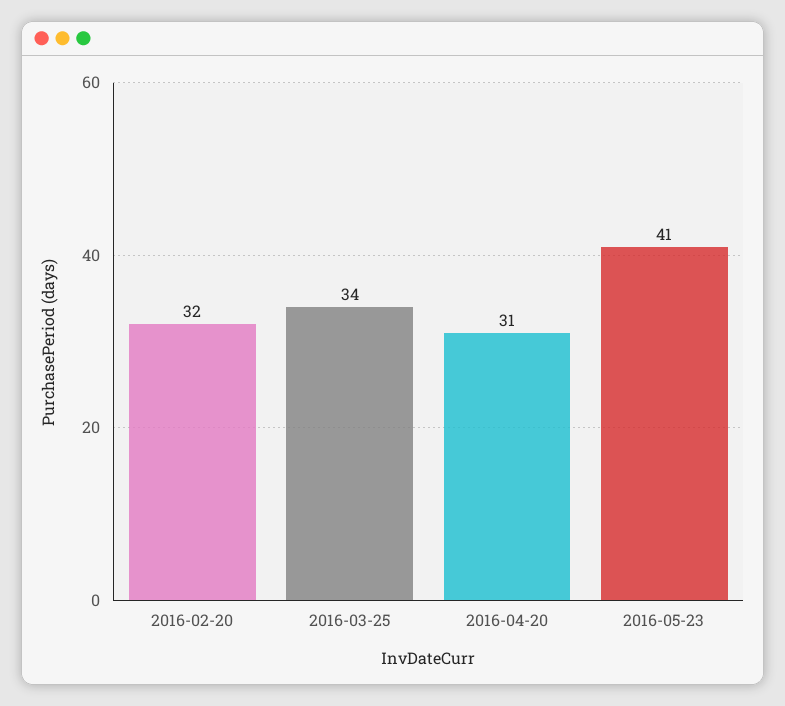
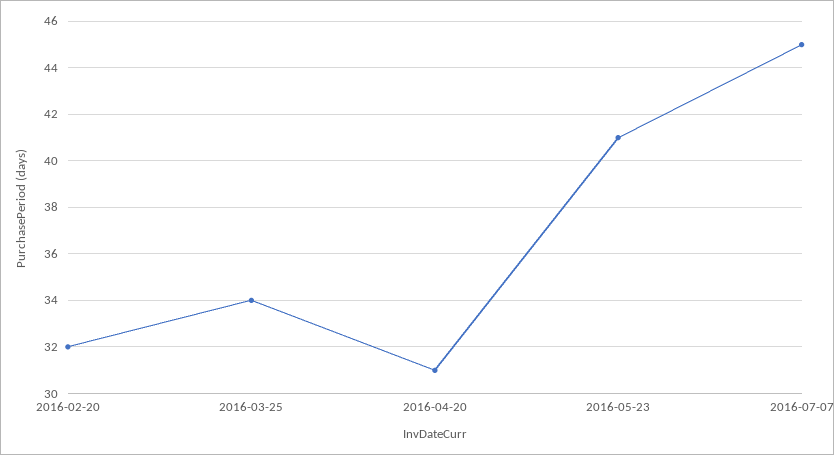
2016-07-07: none -> 45

